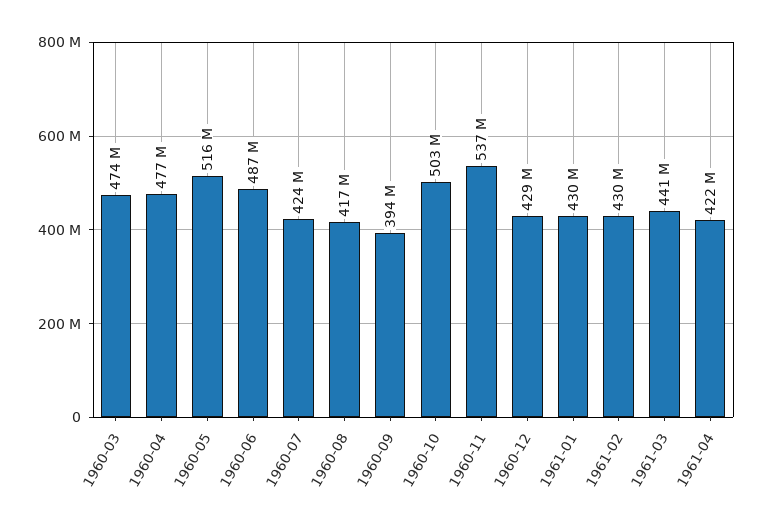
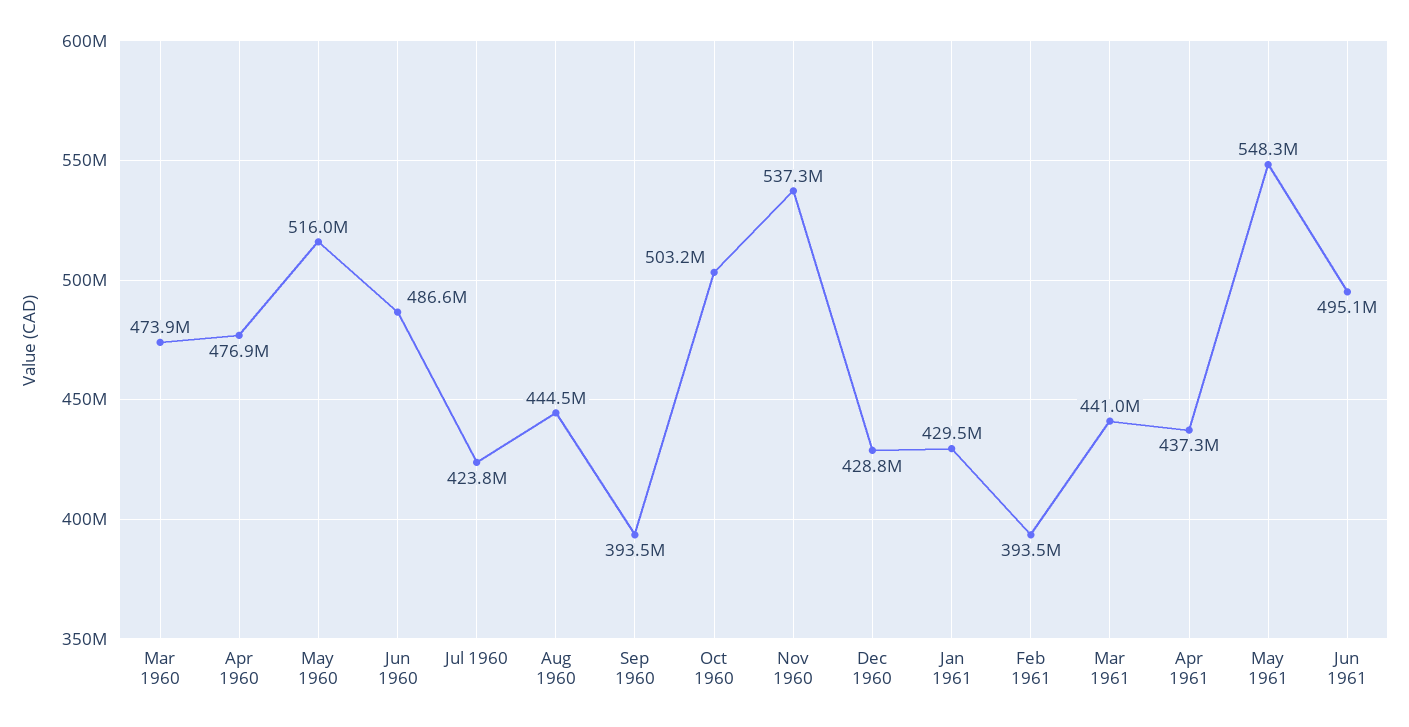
1960-08: 417000000 -> 444500000
1961-02: 430000000 -> 393500000
1961-04: 422000000 -> 437300000
May 1961: none -> 548300000
Jun 1961: none -> 495100000

